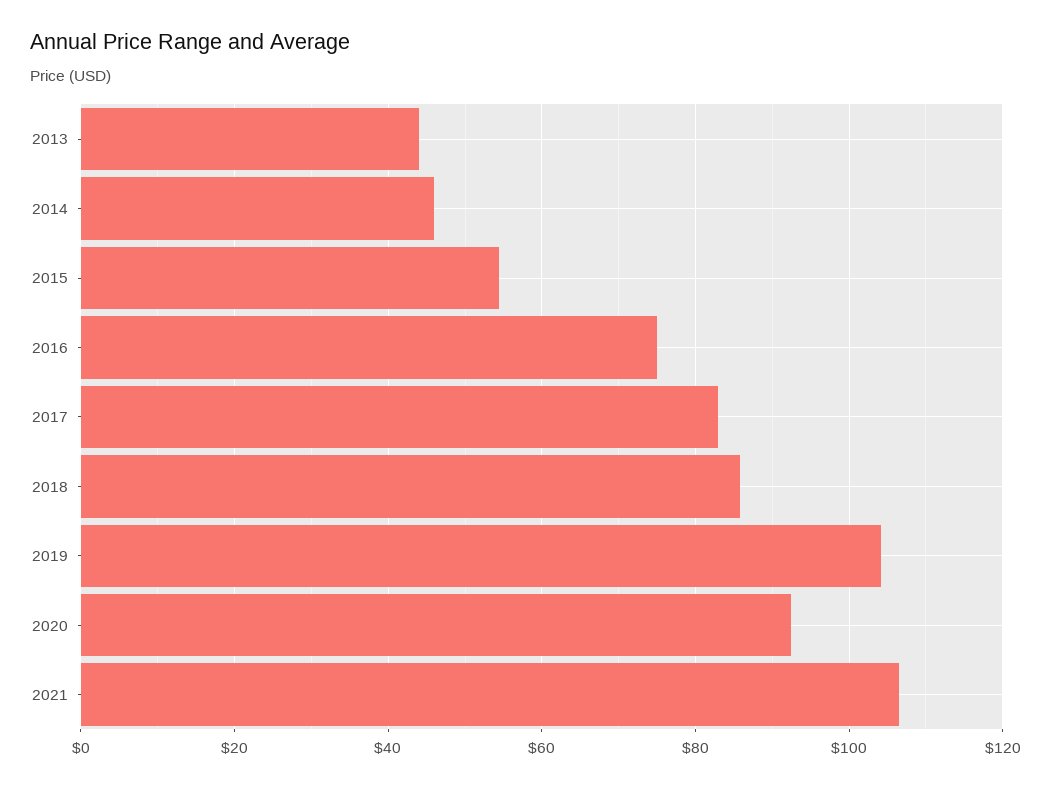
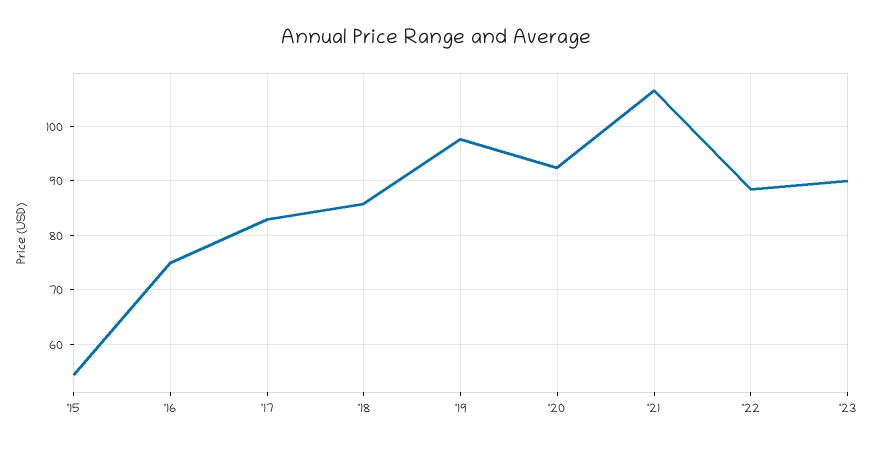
2013: 44 -> none
2014: 46 -> none
2019: 104 -> 98
'22: none -> 88
'23: none -> 90

